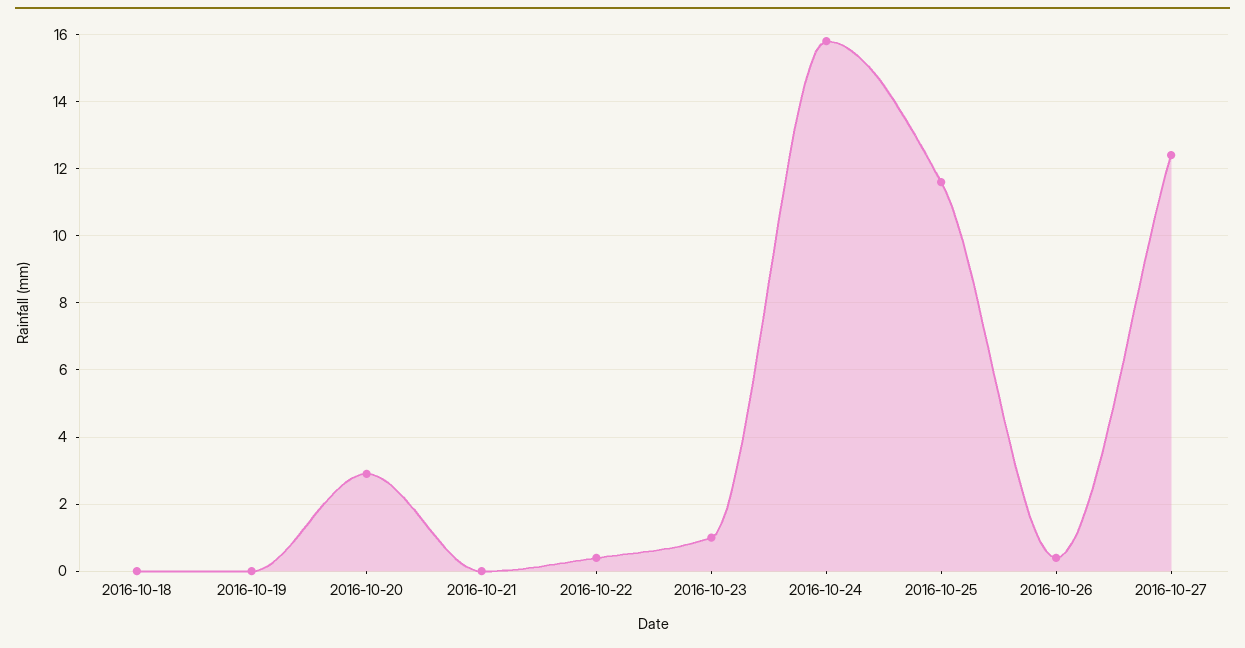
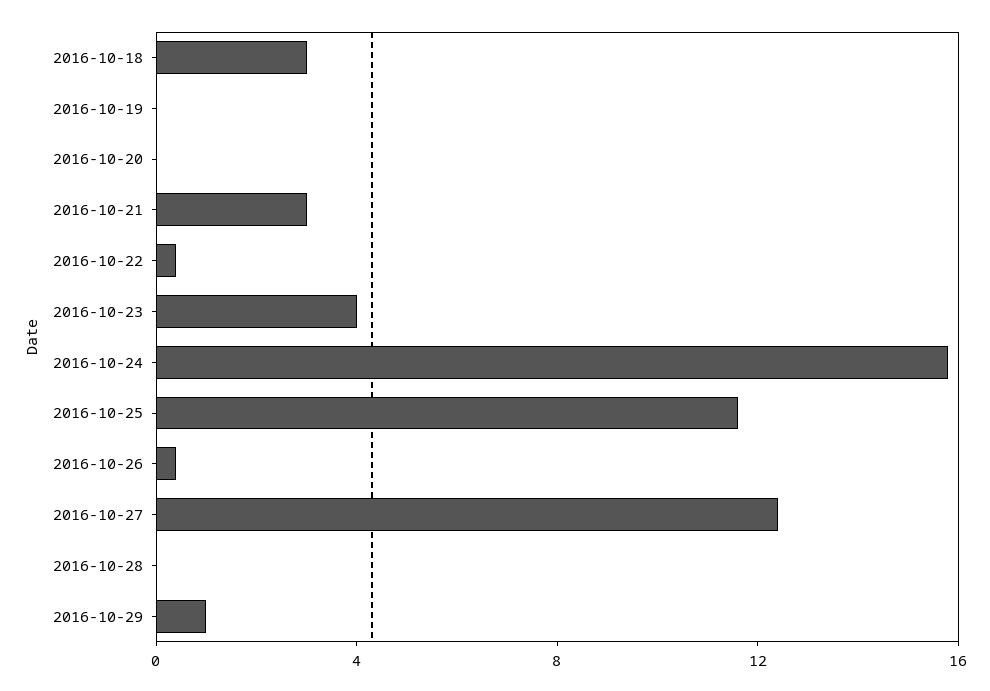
2016-10-18: 0 -> 3
2016-10-20: 3 -> 0
2016-10-21: 0 -> 3
2016-10-23: 1 -> 4
2016-10-28: none -> 0
2016-10-29: none -> 1

